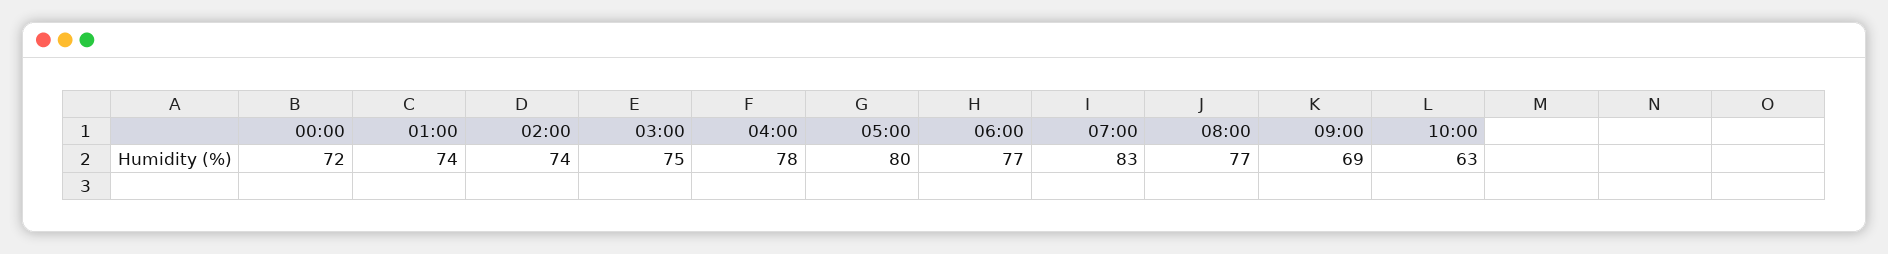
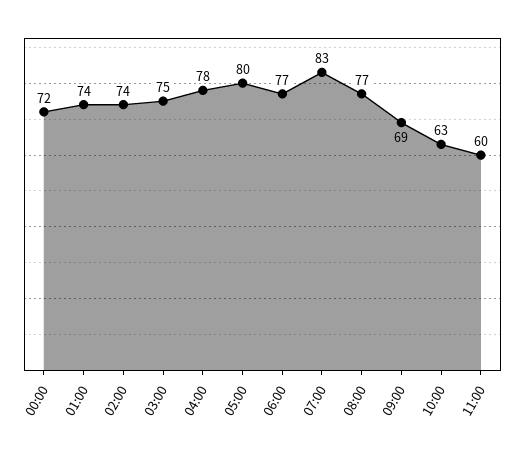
11:00: none -> 60

